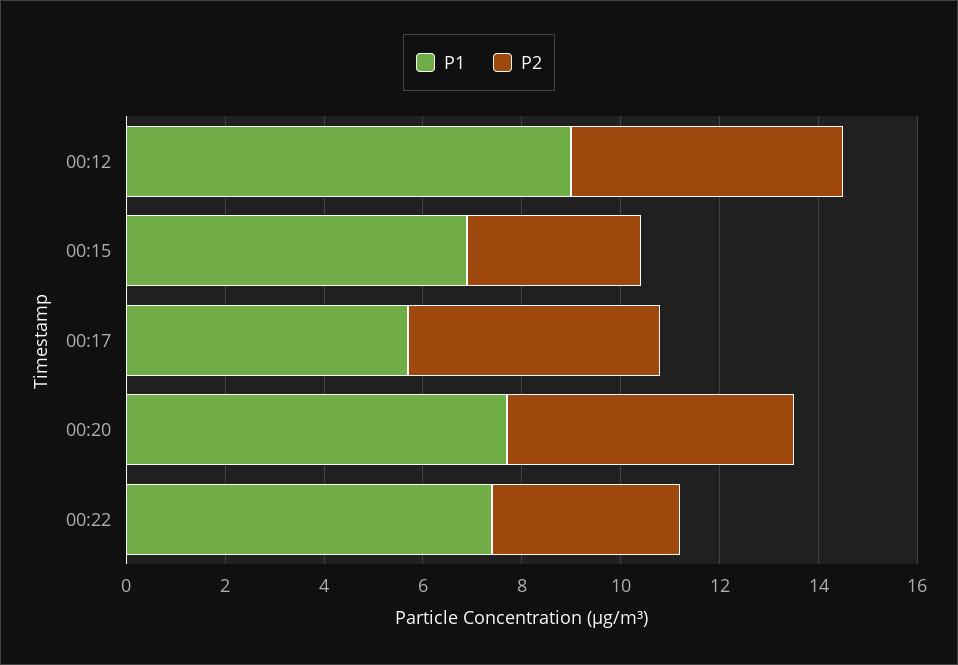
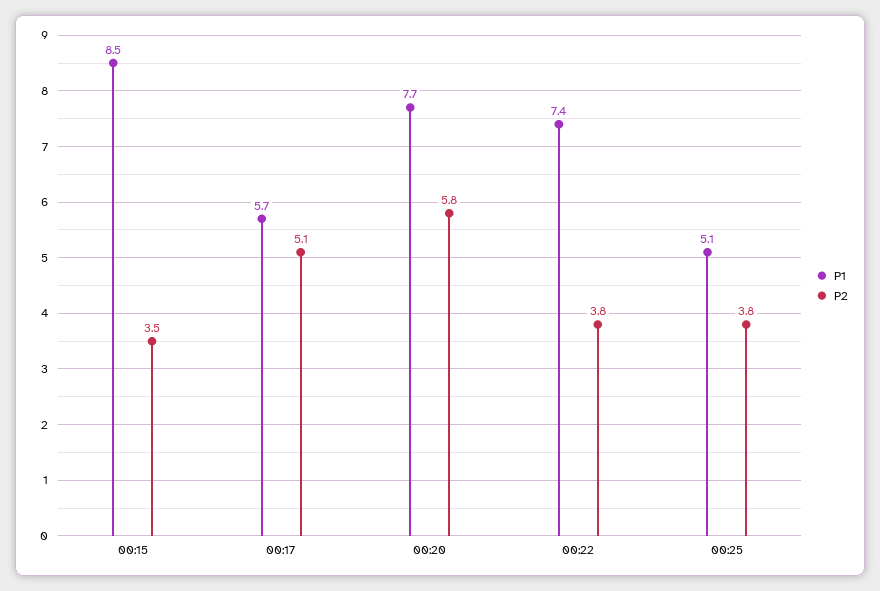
P1, 00:12: 9 -> none
P2, 00:12: 5.5 -> none
P1, 00:15: 7 -> 8.5
P1, 00:25: none -> 5.1
P2, 00:25: none -> 3.8

